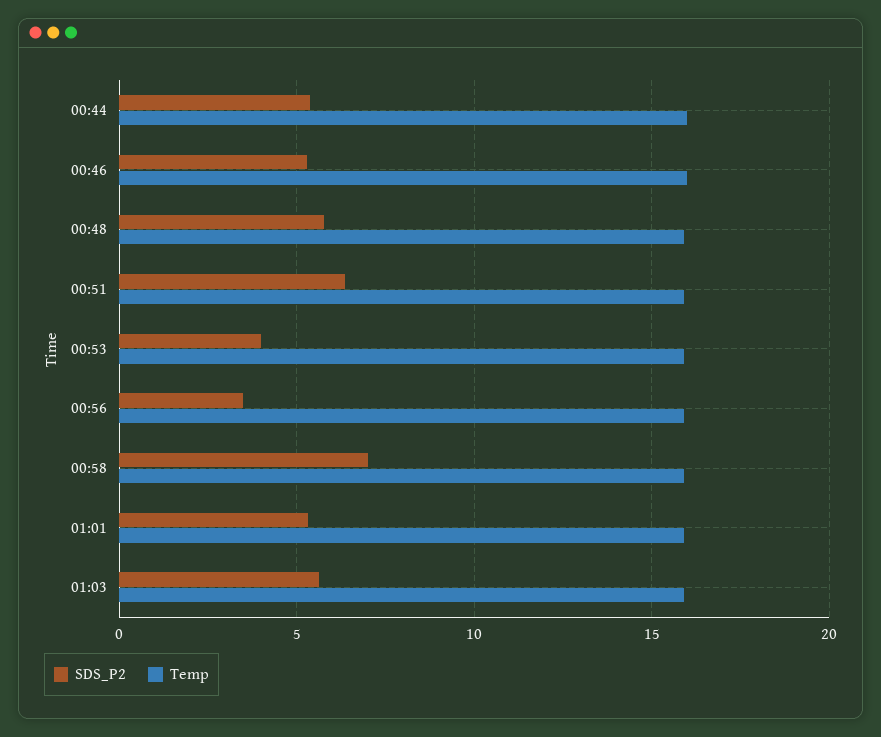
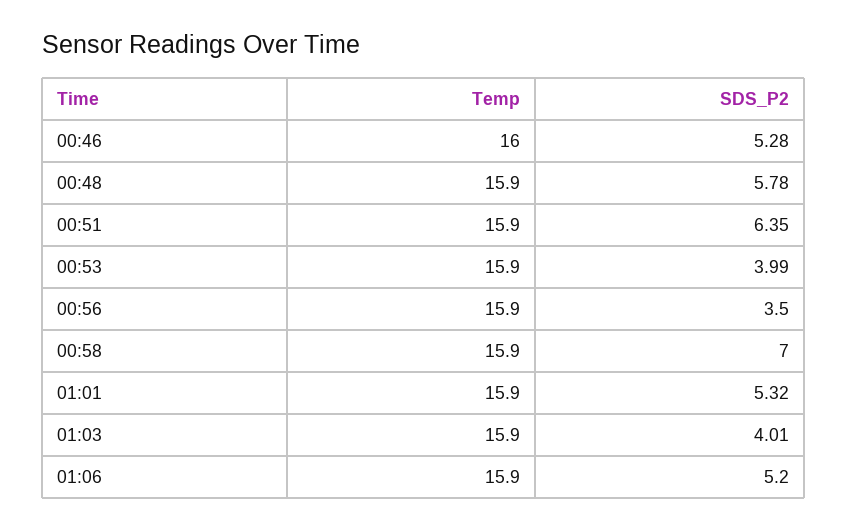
SDS_P2, 00:44: 5.5 -> none
Temp, 00:44: 16 -> none
SDS_P2, 01:03: 5.5 -> 4.01
Temp, 01:06: none -> 15.9
SDS_P2, 01:06: none -> 5.2

